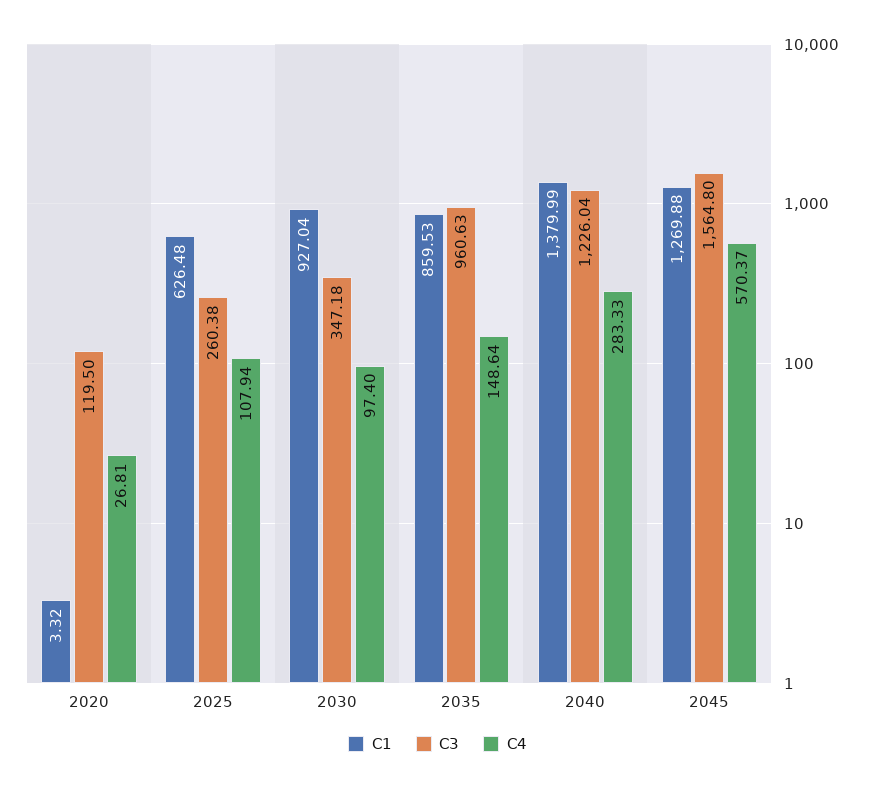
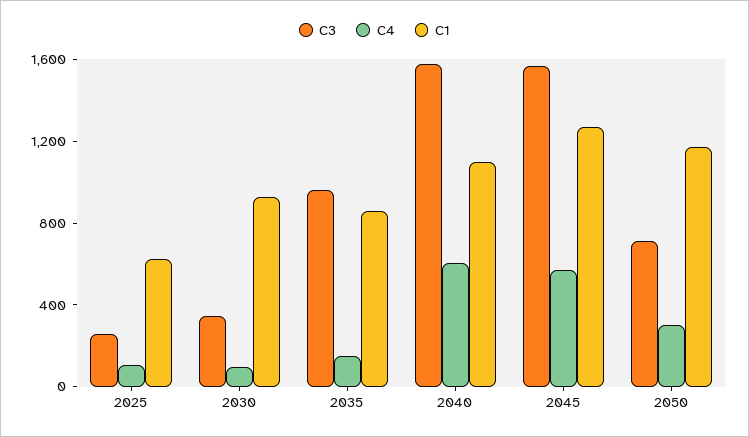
C1, 2020: 3.32 -> none
C3, 2020: 119.5 -> none
C4, 2020: 26.81 -> none
C1, 2040: 1379.99 -> 1100
C3, 2040: 1226.04 -> 1600
C4, 2040: 283.33 -> 600
C3, 2050: none -> 700
C4, 2050: none -> 300
C1, 2050: none -> 1200

